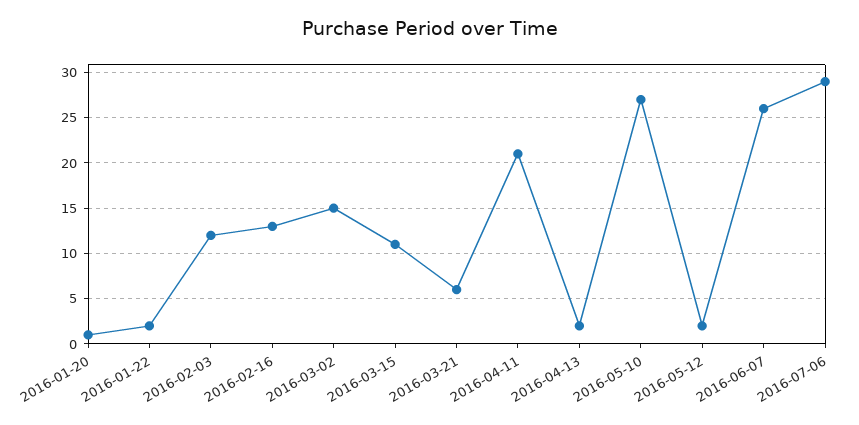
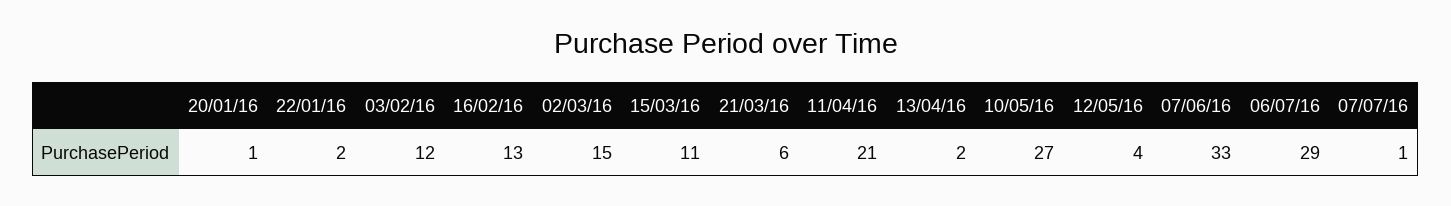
2016-05-12: 2 -> 4
2016-06-07: 26 -> 33
07/07/16: none -> 1

